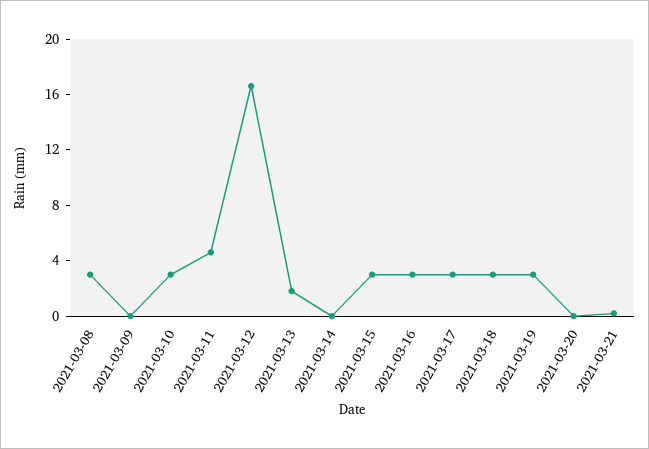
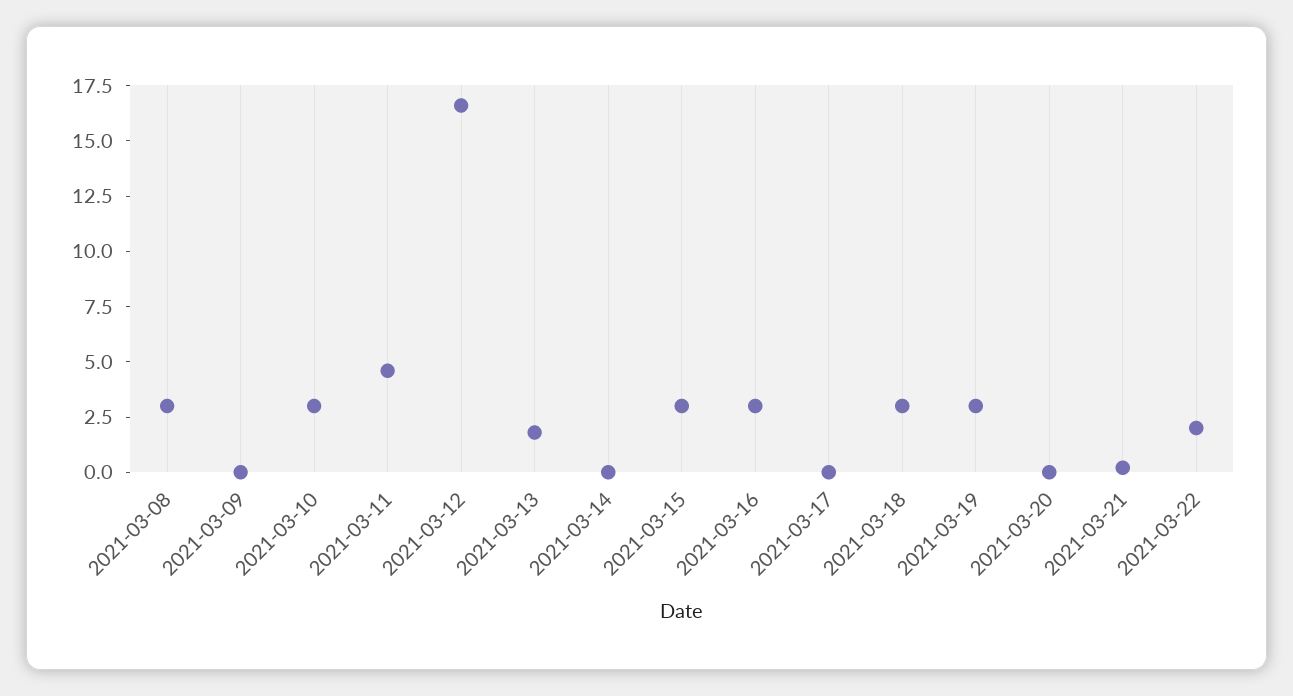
2021-03-17: 3 -> 0
2021-03-22: none -> 2

